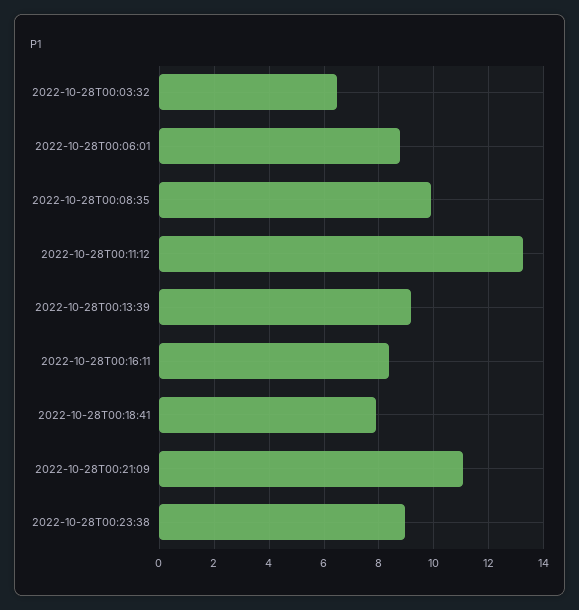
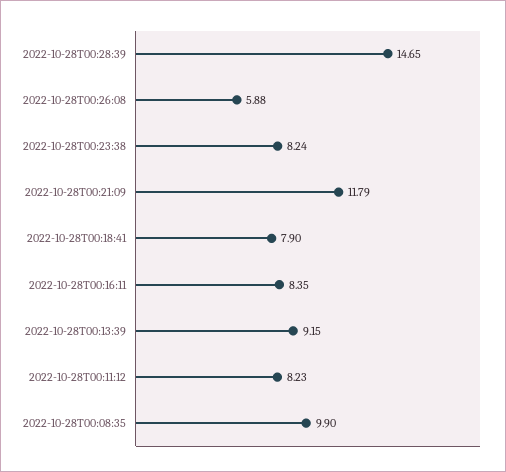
2022-10-28T00:03:32: 6.5 -> none
2022-10-28T00:06:01: 8.75 -> none
2022-10-28T00:11:12: 13.25 -> 8.23
2022-10-28T00:21:09: 11 -> 11.79
2022-10-28T00:23:38: 9 -> 8.24
2022-10-28T00:28:39: none -> 14.65
2022-10-28T00:26:08: none -> 5.88

